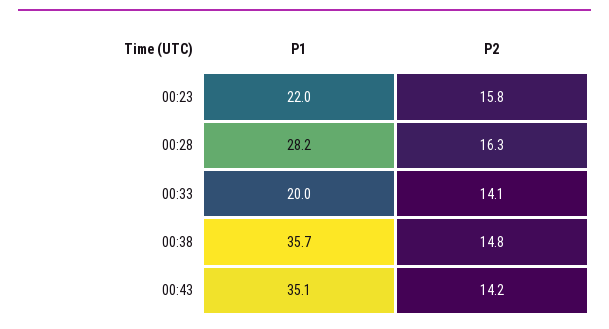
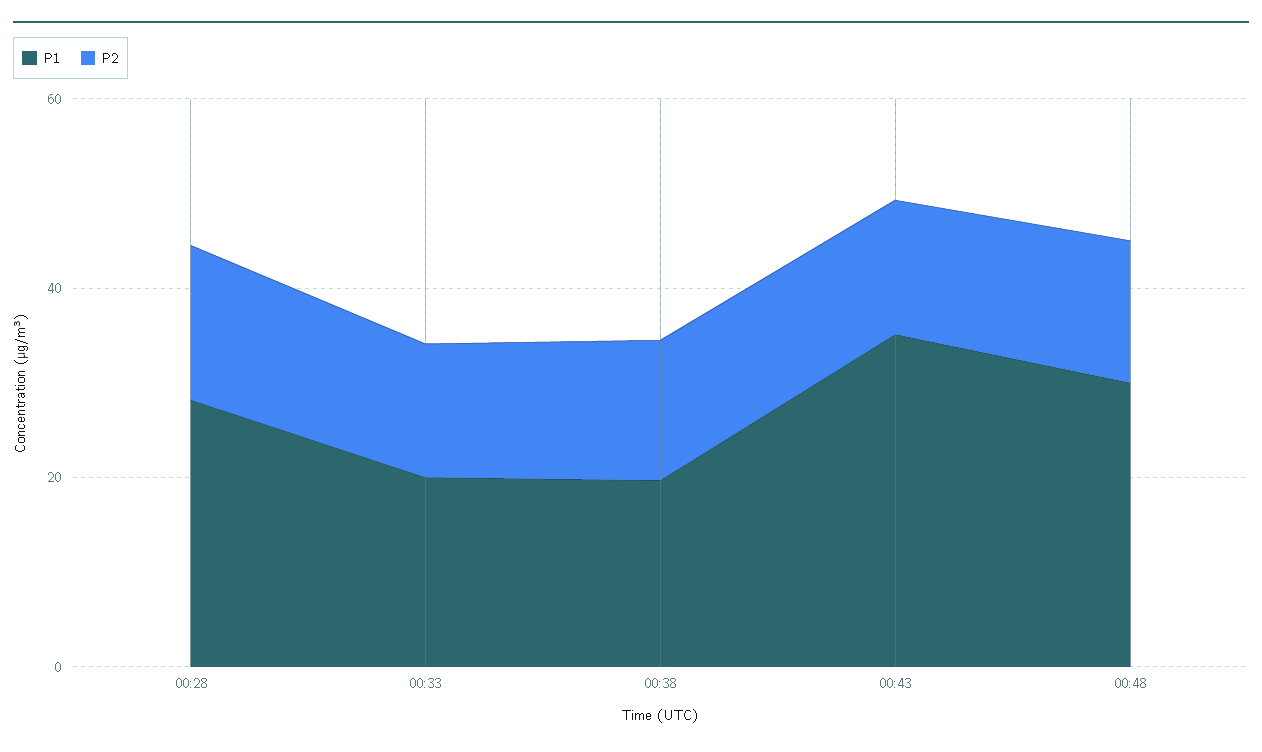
P1, 00:23: 22 -> none
P2, 00:23: 15.8 -> none
P1, 00:38: 35.7 -> 20
P1, 00:48: none -> 30
P2, 00:48: none -> 15

